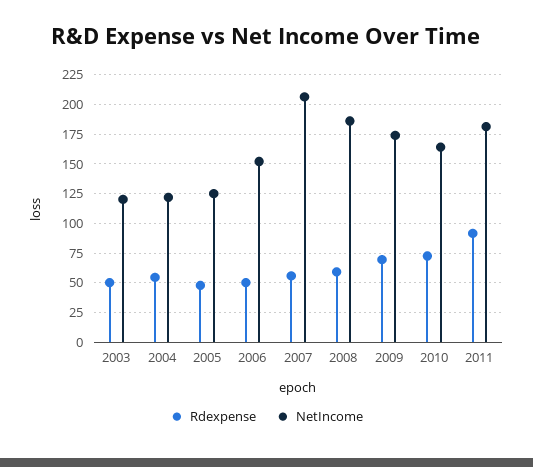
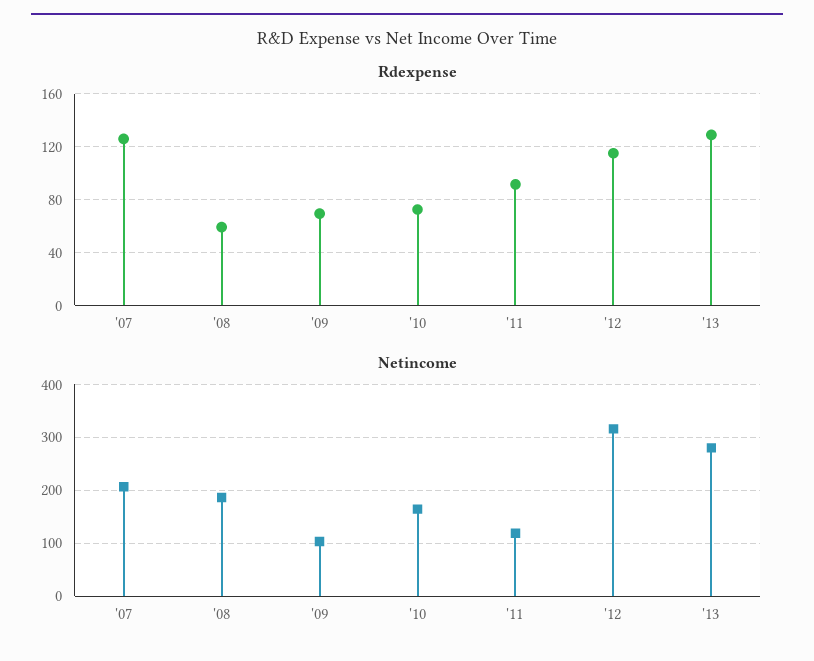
Rdexpense, 2003: 50 -> none
NetIncome, 2003: 125 -> none
Rdexpense, 2004: 50 -> none
NetIncome, 2004: 125 -> none
Rdexpense, 2005: 50 -> none
NetIncome, 2005: 125 -> none
Rdexpense, 2006: 50 -> none
NetIncome, 2006: 150 -> none
Rdexpense, 2007: 50 -> 125
NetIncome, 2009: 175 -> 100
NetIncome, 2011: 175 -> 120
Rdexpense, '12: none -> 115
Rdexpense, '13: none -> 130
NetIncome, '12: none -> 320
NetIncome, '13: none -> 280

